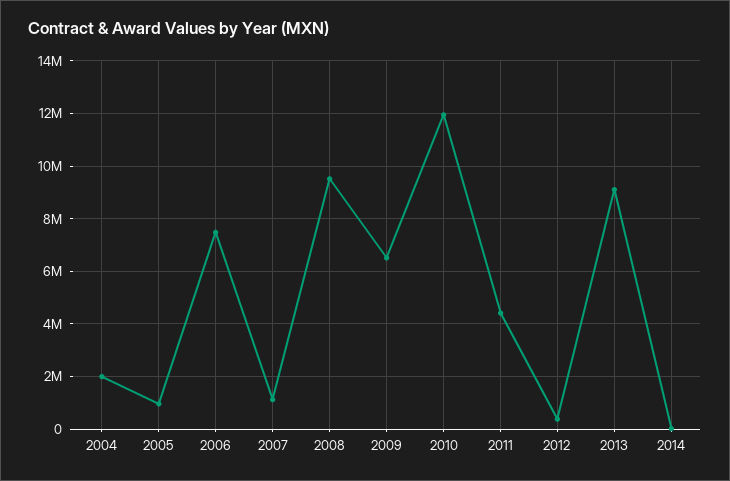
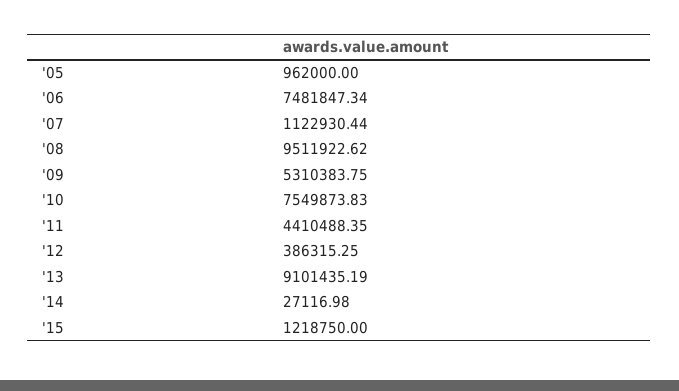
2004: 2000000 -> none
2009: 6500000 -> 5310383.75
2010: 12000000 -> 7549873.83
'15: none -> 1218750

